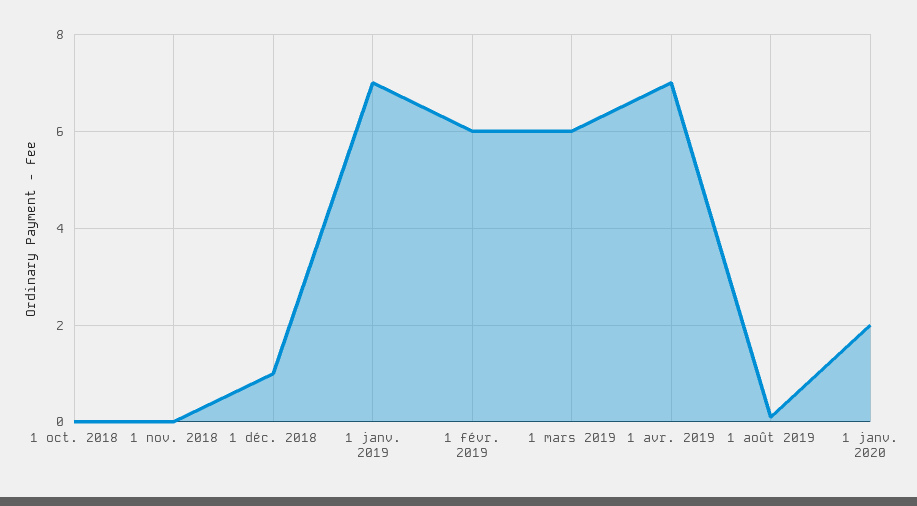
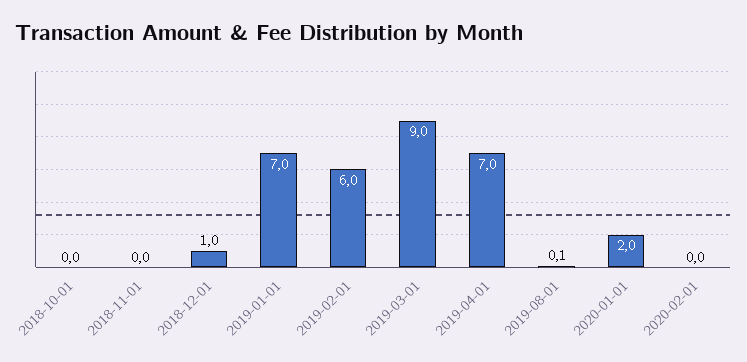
1 mars 2019: 6 -> 9
2020-02-01: none -> 0

